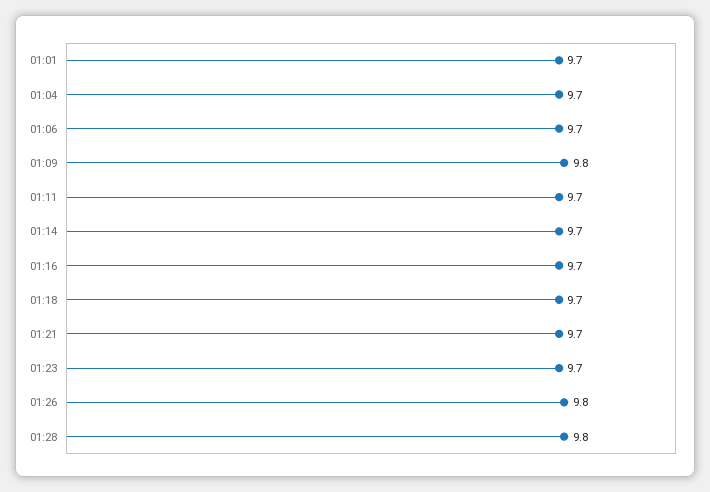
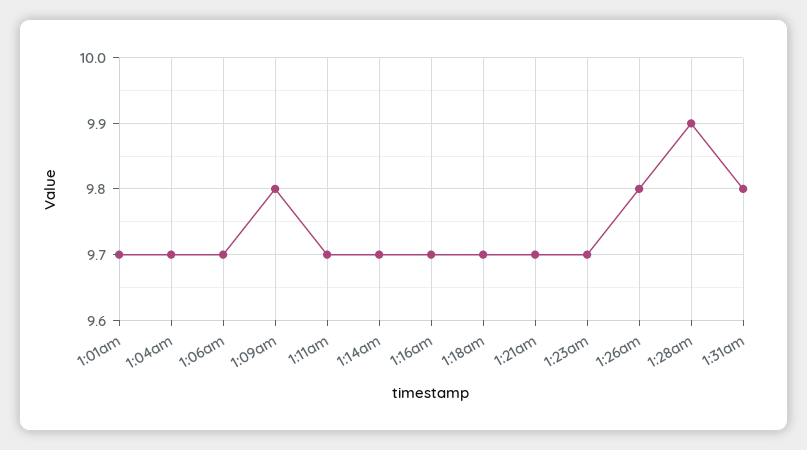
01:28: 9.8 -> 9.9
1:31am: none -> 9.8

